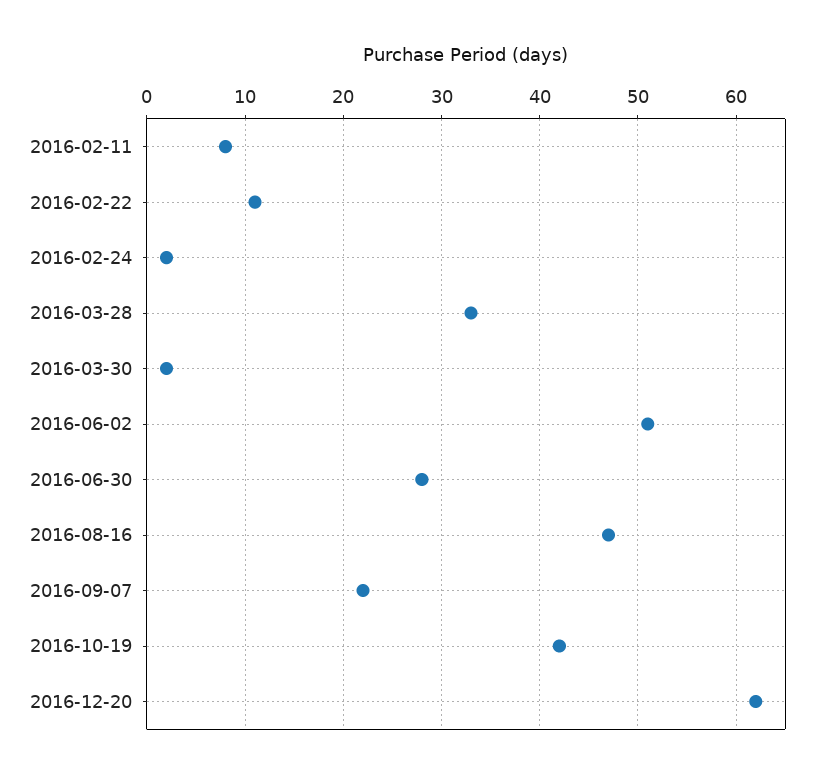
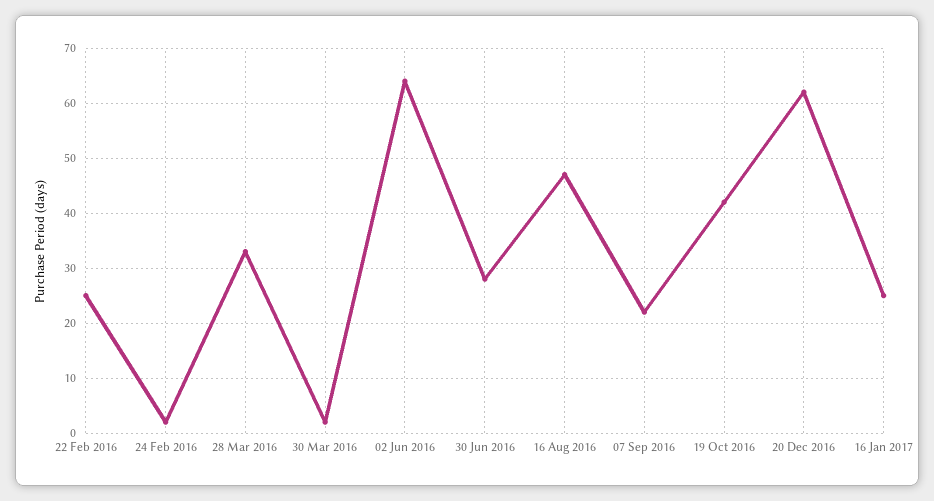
2016-02-11: 8 -> none
2016-02-22: 11 -> 25
2016-06-02: 51 -> 65
16 Jan 2017: none -> 25

